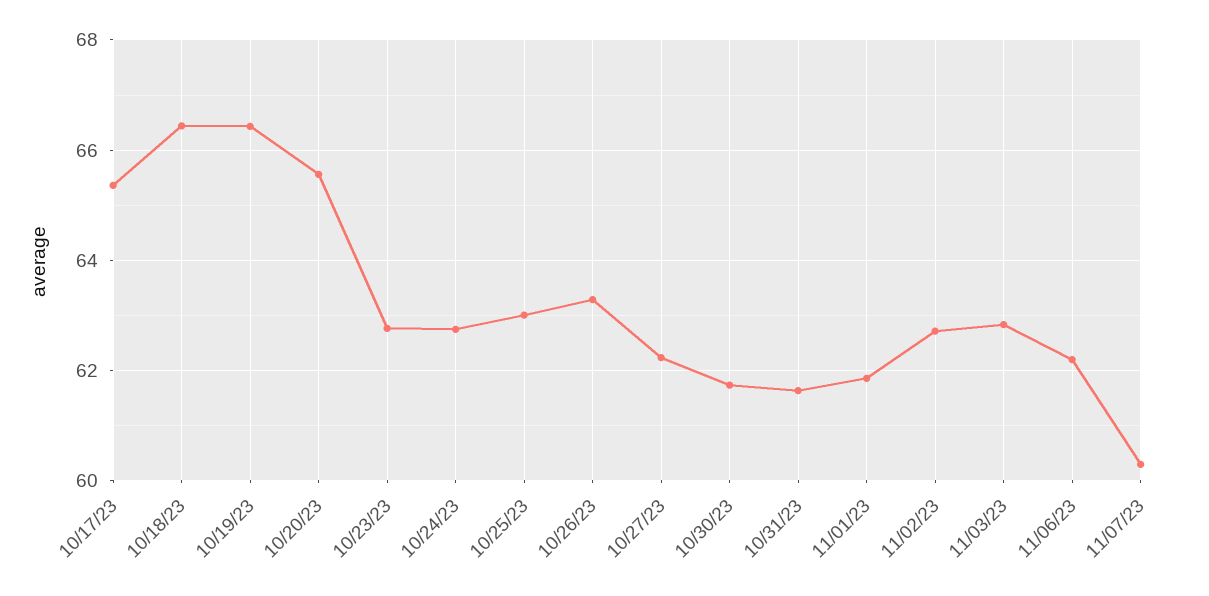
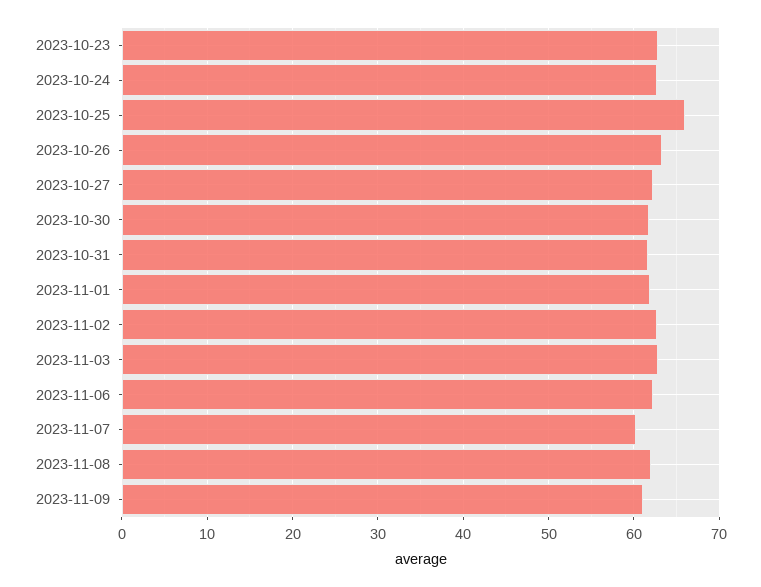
10/17/23: 65.4 -> none
10/18/23: 66.4 -> none
10/19/23: 66.4 -> none
10/20/23: 65.6 -> none
10/25/23: 63 -> 66
2023-11-08: none -> 62
2023-11-09: none -> 61

